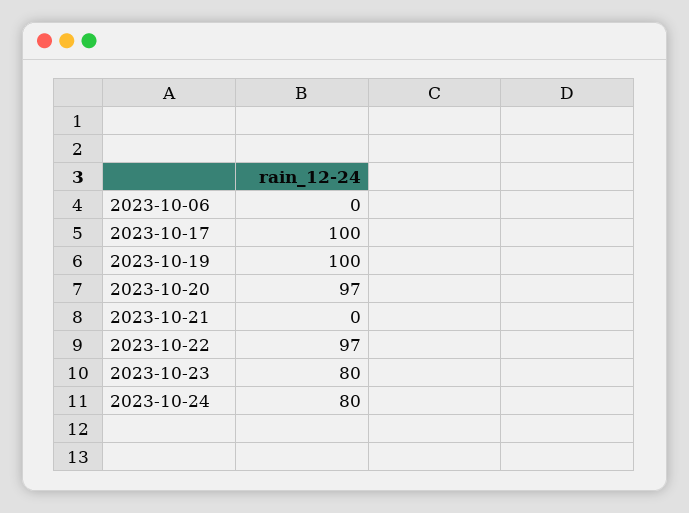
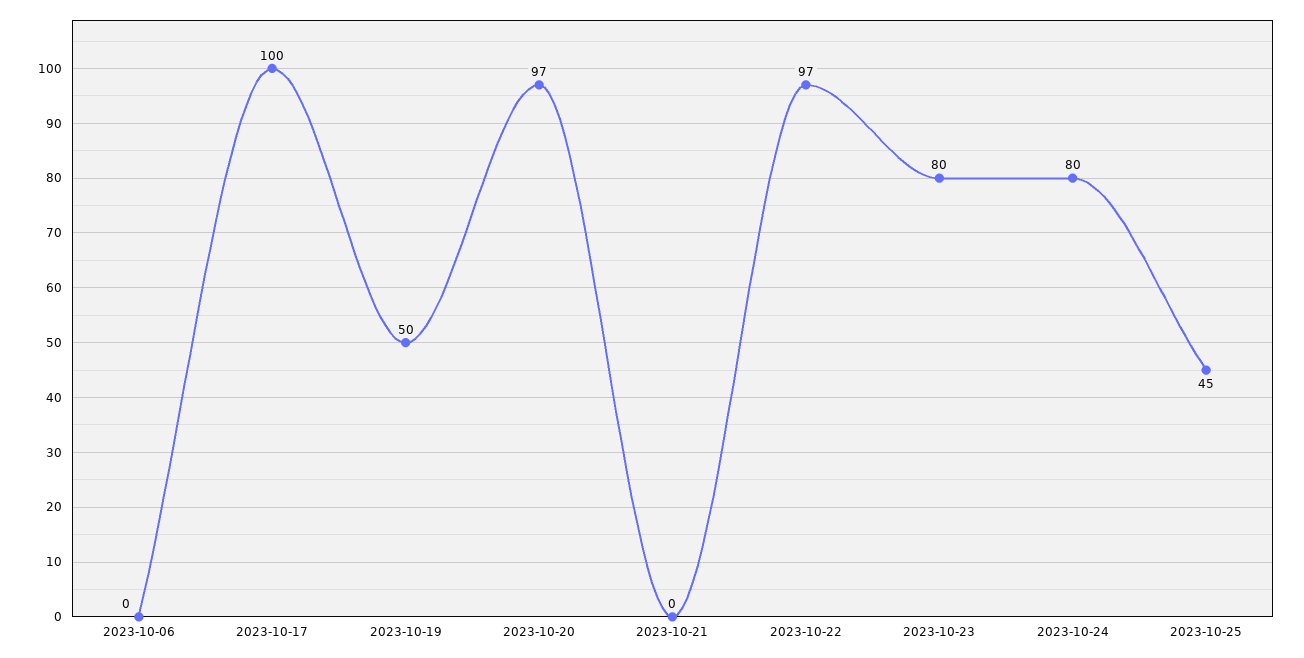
2023-10-19: 100 -> 50
2023-10-25: none -> 45

